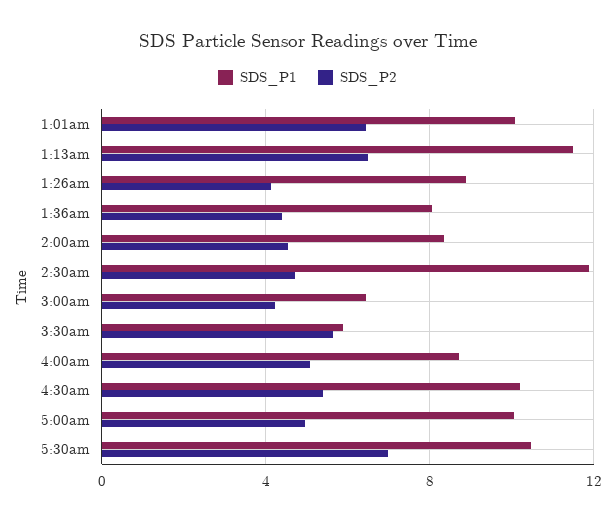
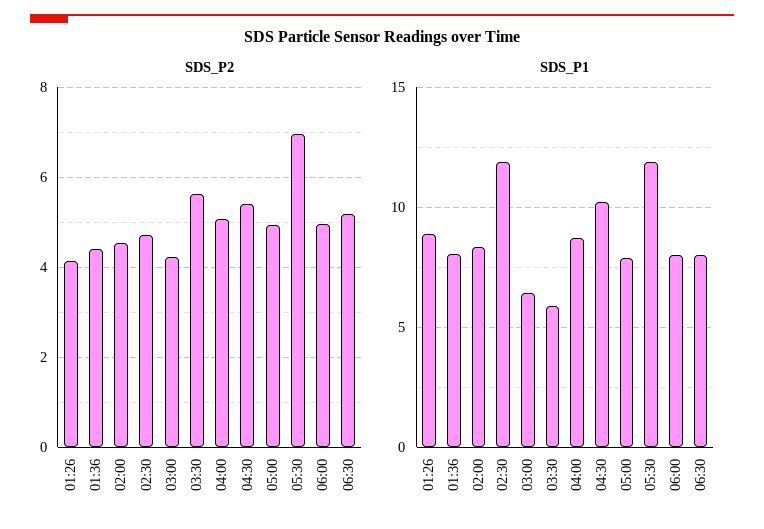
SDS_P1, 1:01am: 10 -> none
SDS_P2, 1:01am: 6.5 -> none
SDS_P1, 1:13am: 11.5 -> none
SDS_P2, 1:13am: 6.5 -> none
SDS_P1, 5:00am: 10 -> 8
SDS_P1, 5:30am: 10.5 -> 12
SDS_P2, 06:00: none -> 5
SDS_P2, 06:30: none -> 5.2
SDS_P1, 06:00: none -> 8
SDS_P1, 06:30: none -> 8

